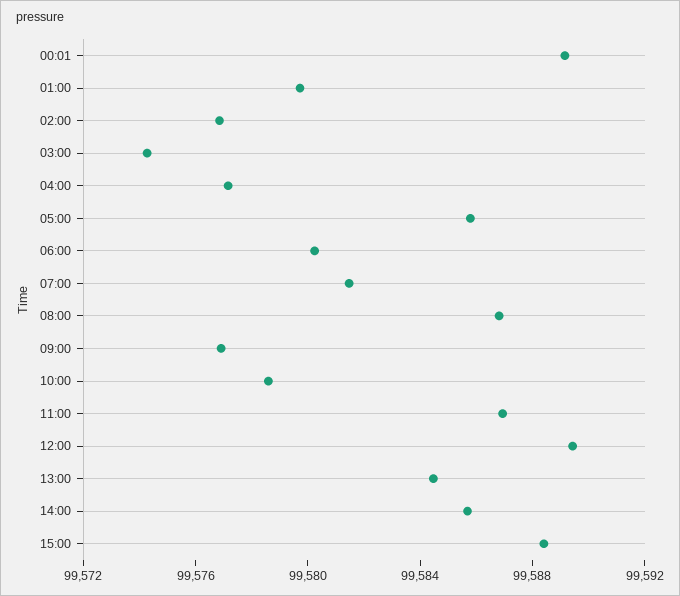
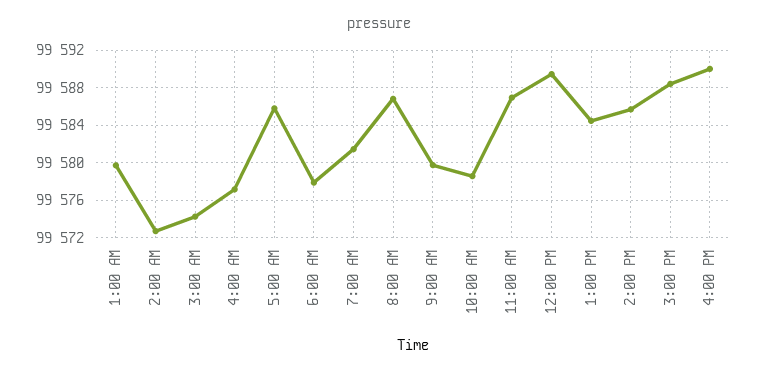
00:01: 99589 -> none
02:00: 99577 -> 99573
06:00: 99580 -> 99578
09:00: 99577 -> 99580
4:00 PM: none -> 99590

